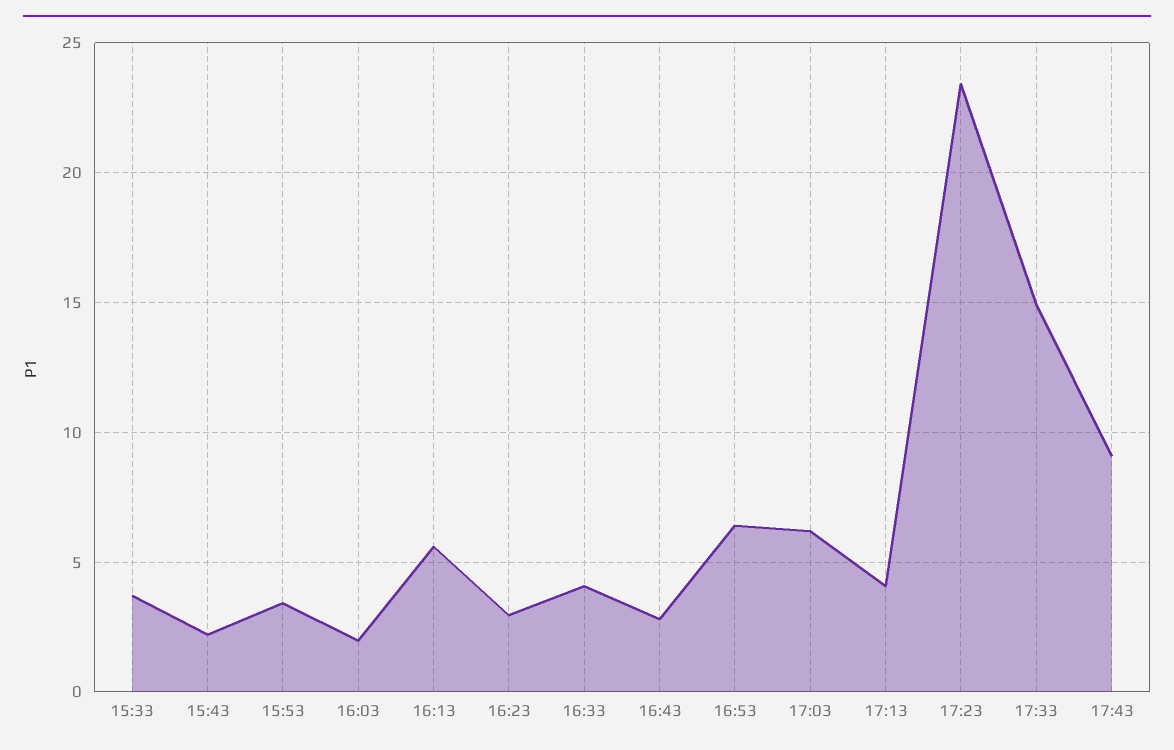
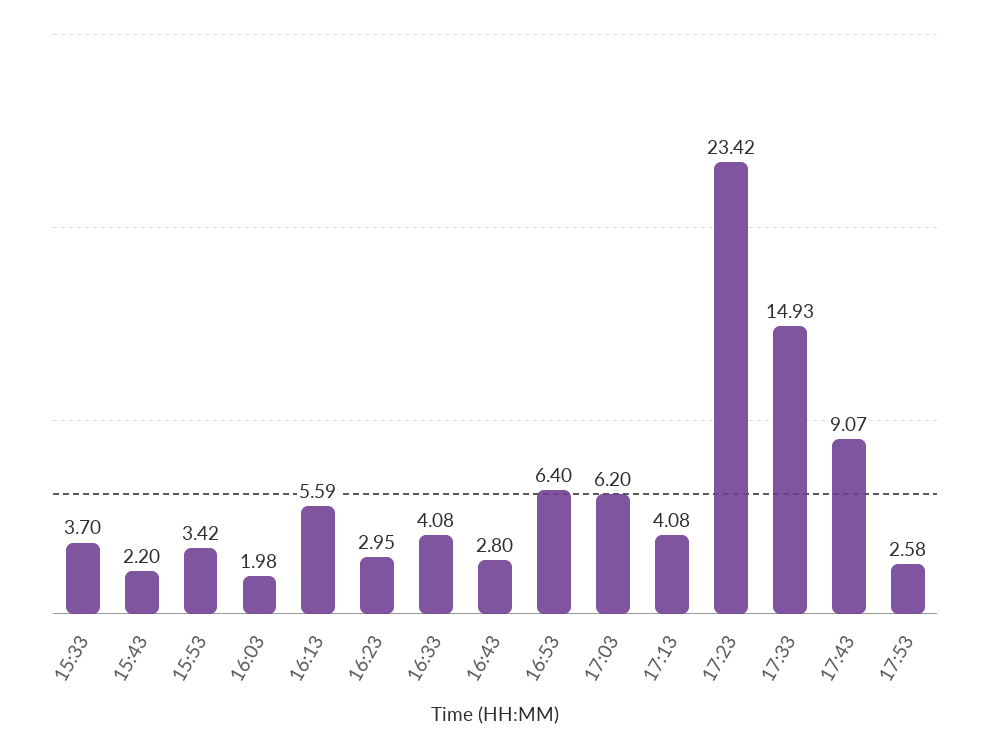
17:53: none -> 2.58

